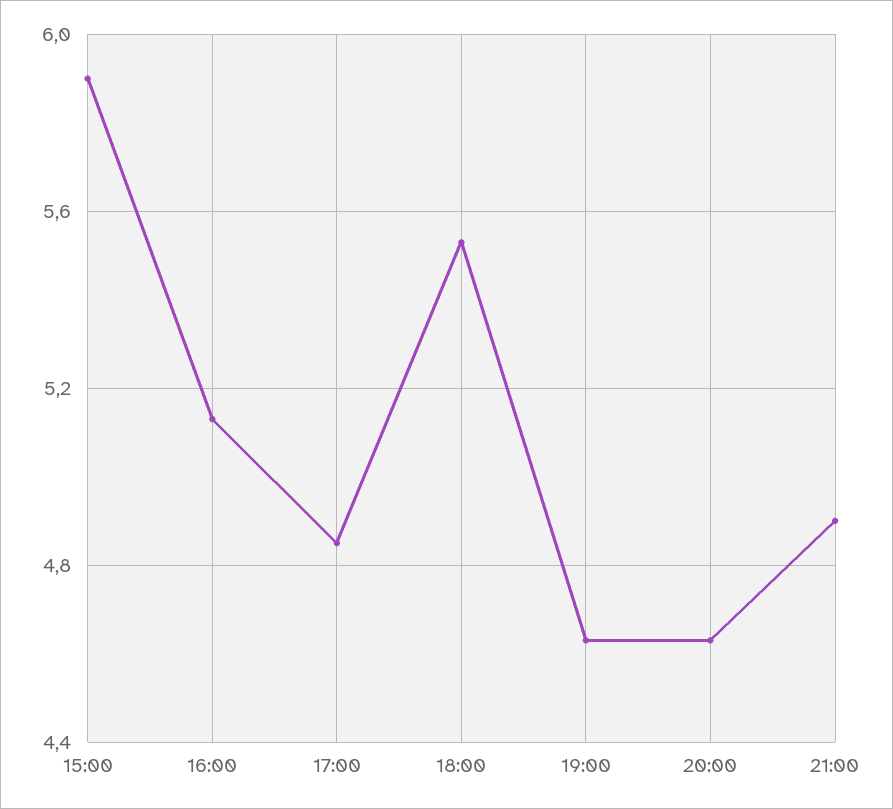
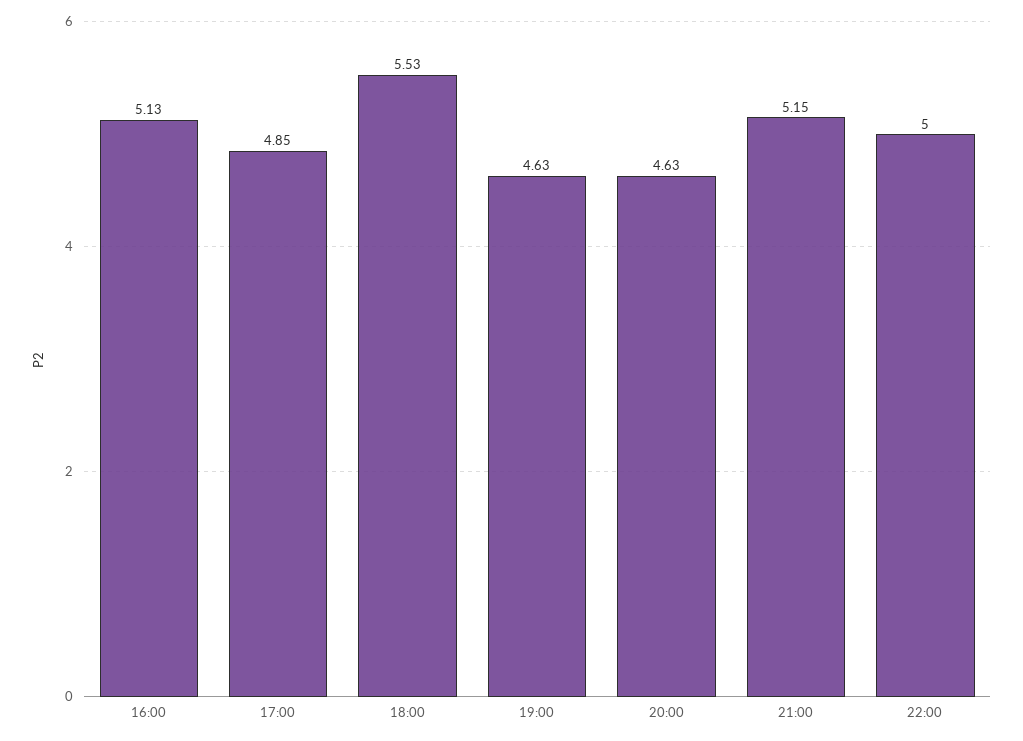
15:00: 5.9 -> none
21:00: 4.9 -> 5.15
22:00: none -> 5

